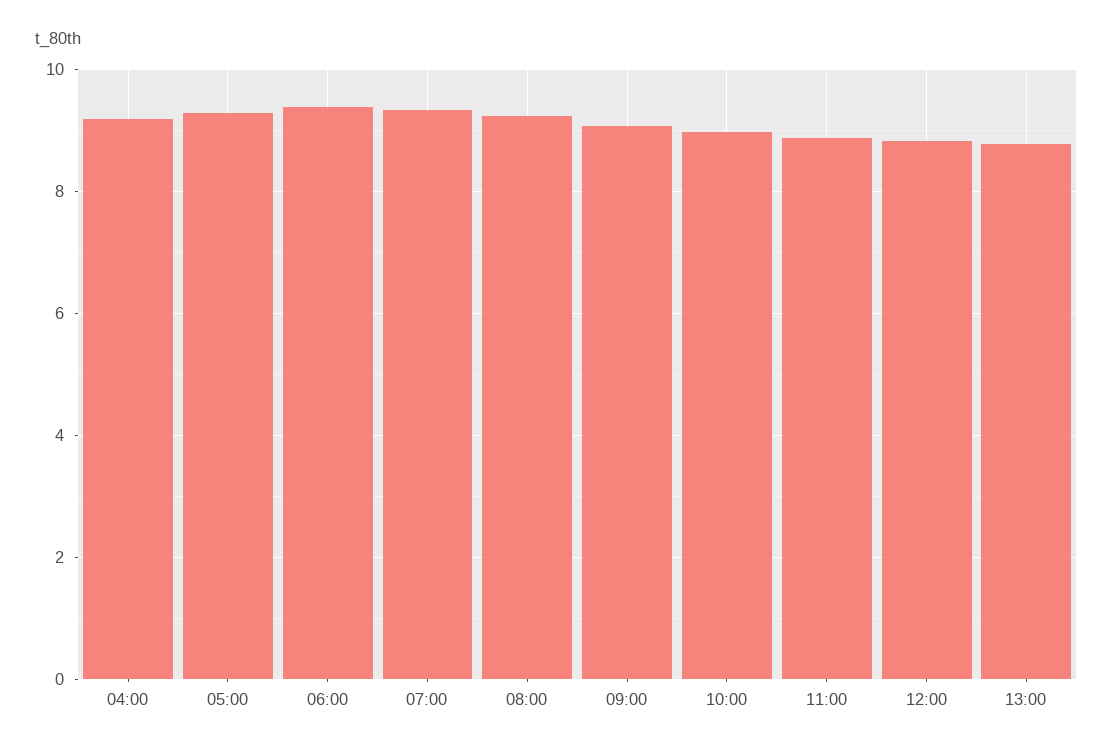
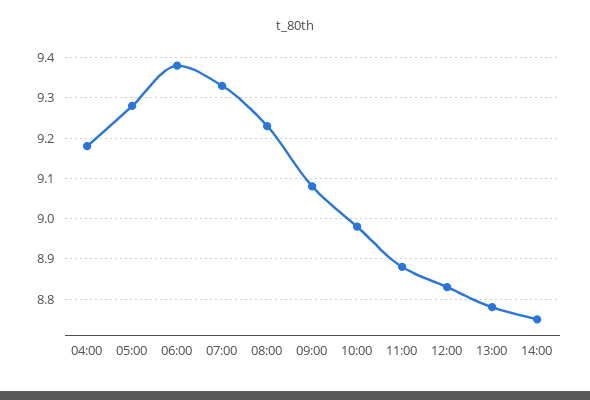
14:00: none -> 8.75

